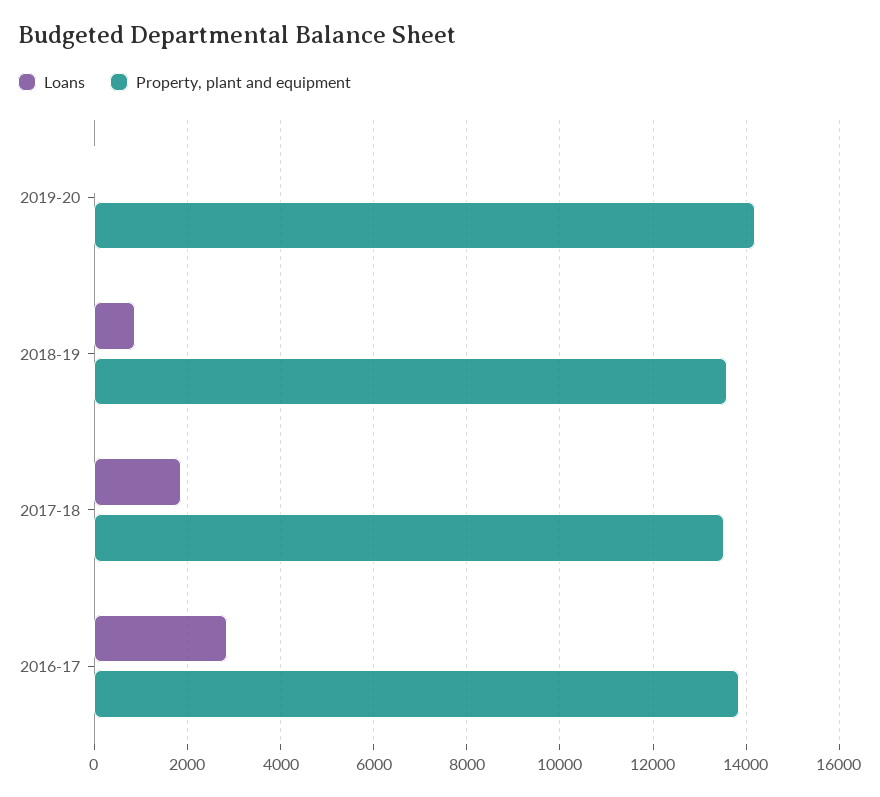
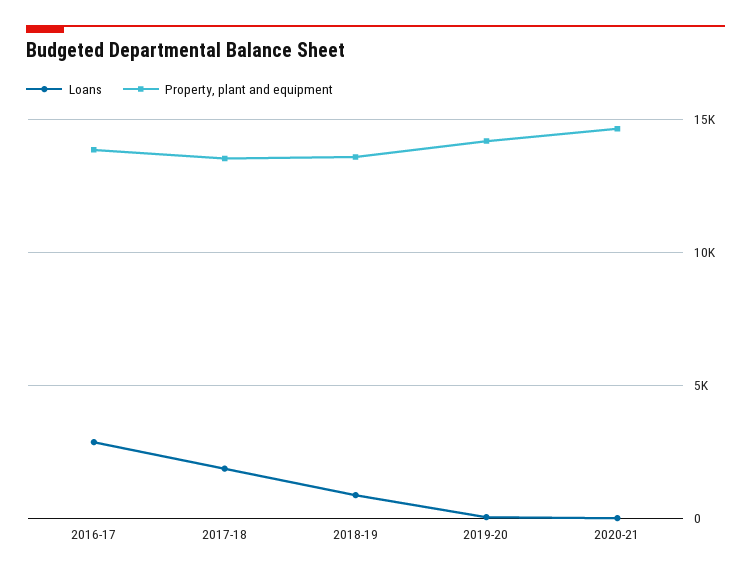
Loans, 2020-21: none -> 0
Property, plant and equipment, 2020-21: none -> 14500

